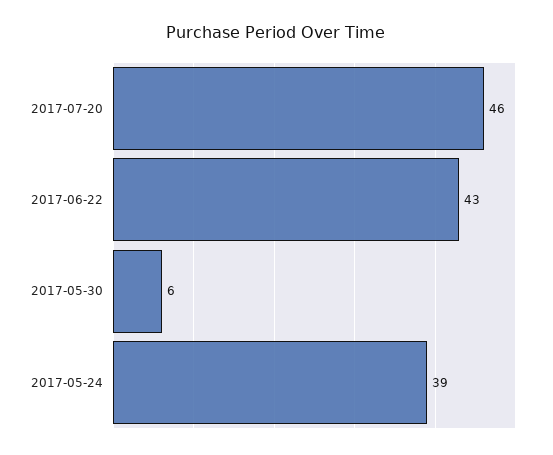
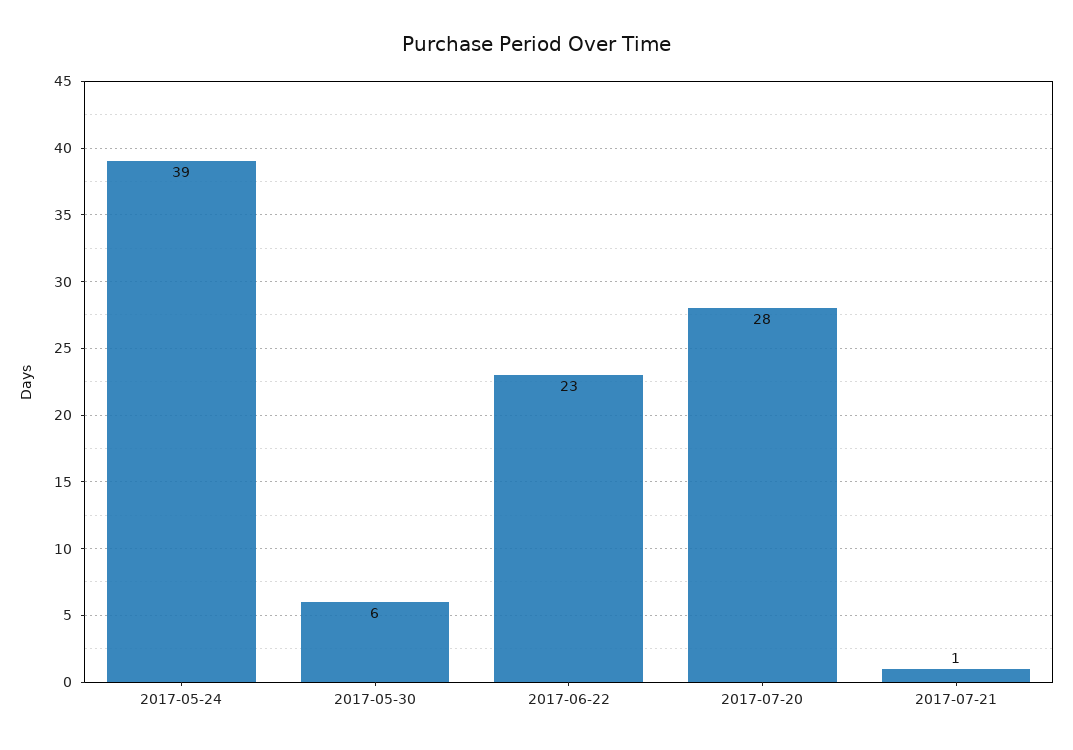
2017-07-20: 46 -> 28
2017-06-22: 43 -> 23
2017-07-21: none -> 1

